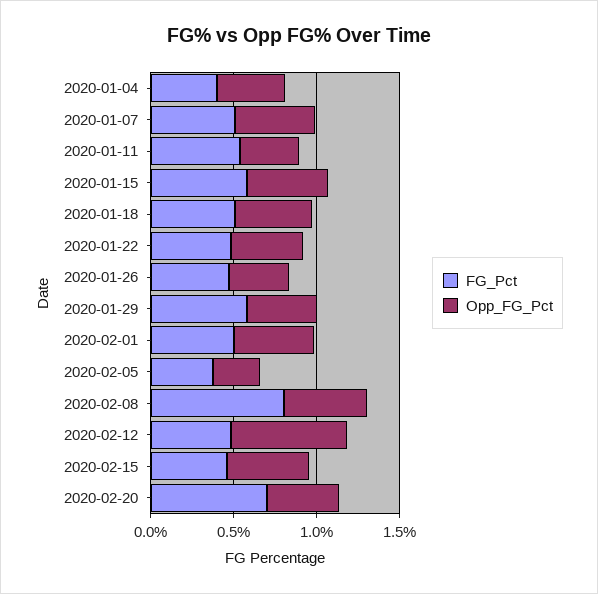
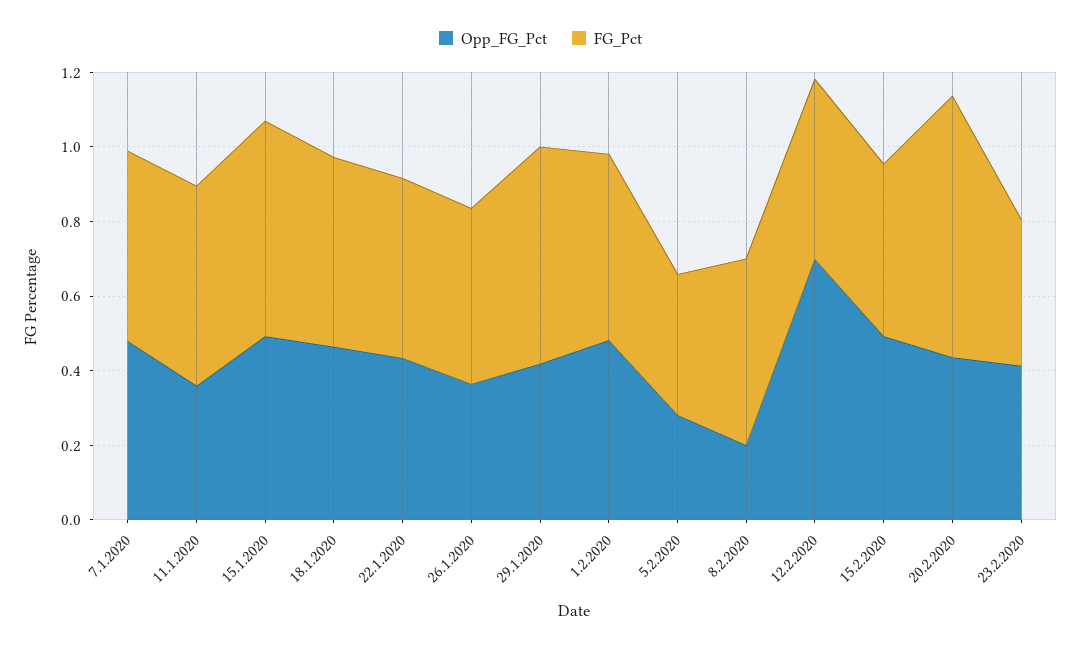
FG_Pct, 2020-01-04: 0.4 -> none
Opp_FG_Pct, 2020-01-04: 0.4 -> none
FG_Pct, 2020-02-08: 0.8 -> 0.5
Opp_FG_Pct, 2020-02-08: 0.5 -> 0.2
Opp_FG_Pct, 23.2.2020: none -> 0.4
FG_Pct, 23.2.2020: none -> 0.4

